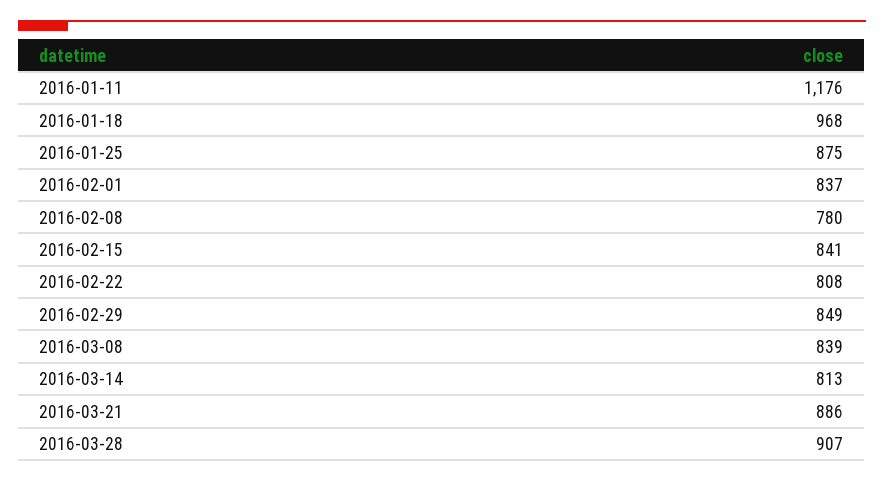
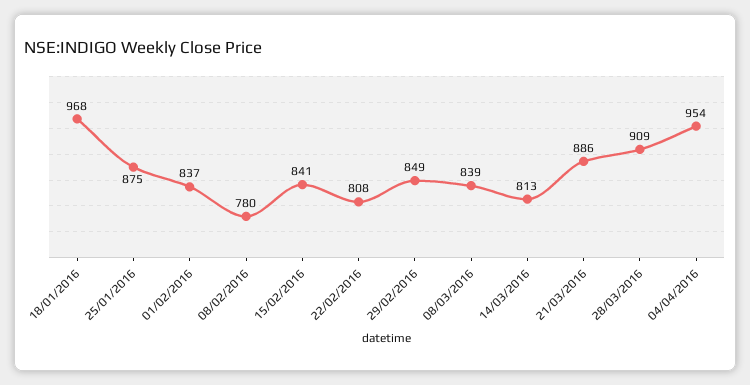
2016-01-11: 1176 -> none
2016-03-28: 907 -> 909
04/04/2016: none -> 954

